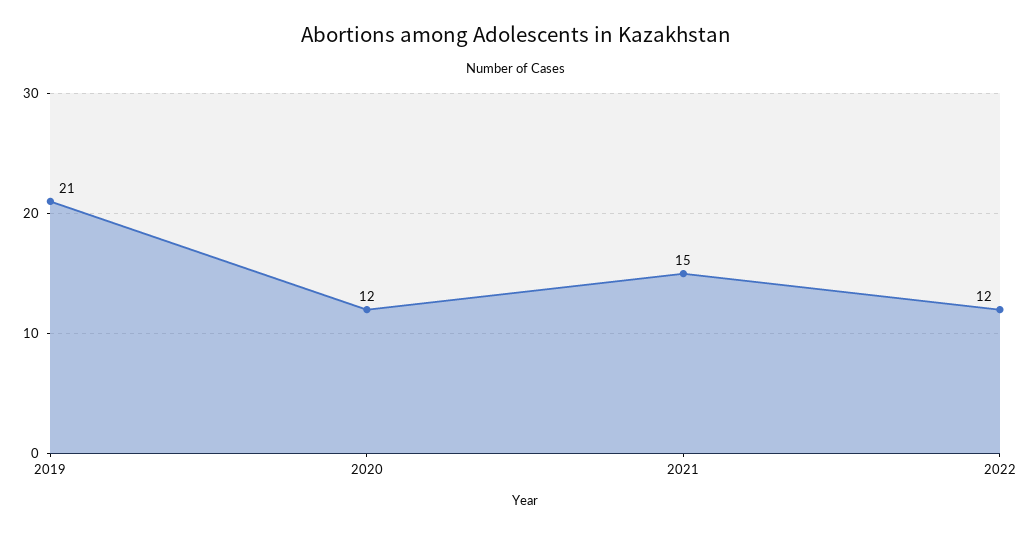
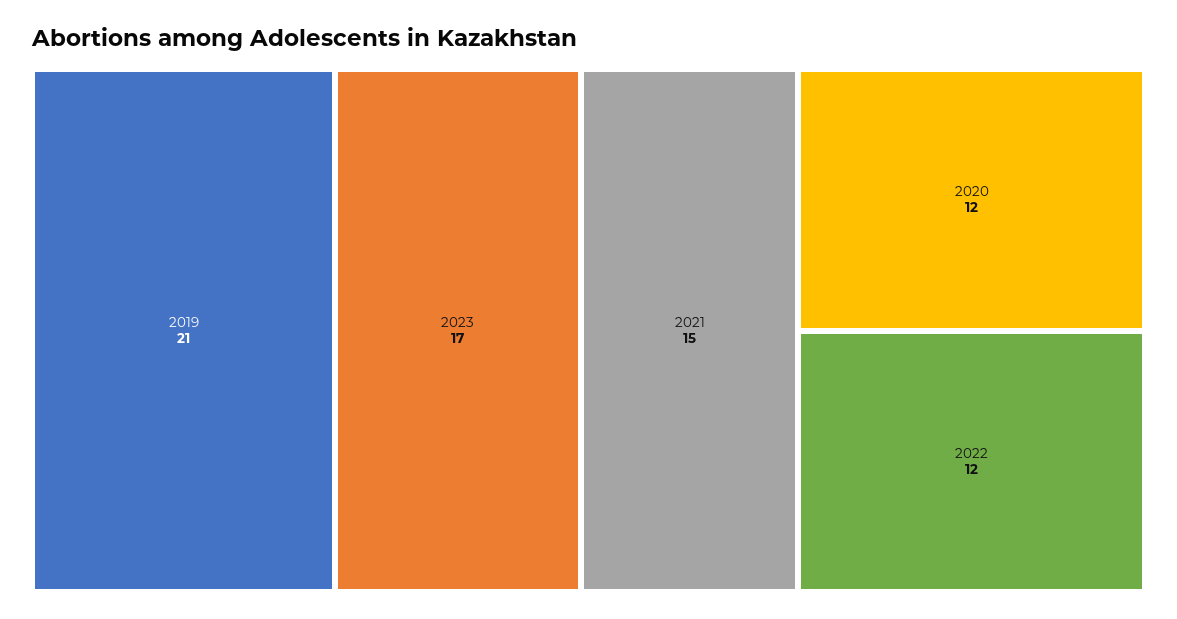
2023: none -> 17

